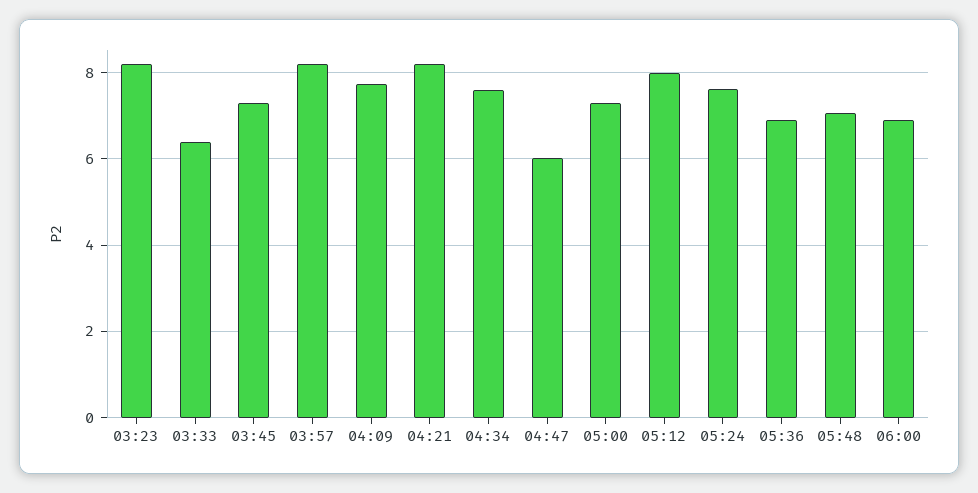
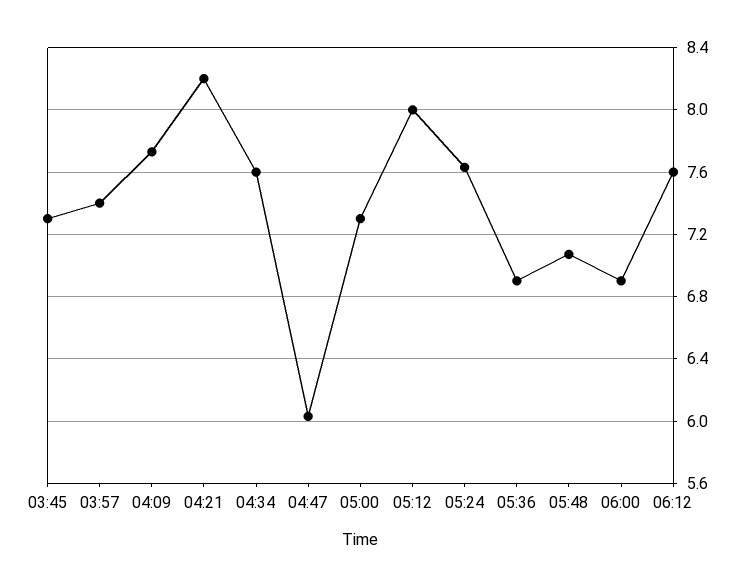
03:23: 8.2 -> none
03:33: 6.4 -> none
03:57: 8.2 -> 7.4
06:12: none -> 7.6

